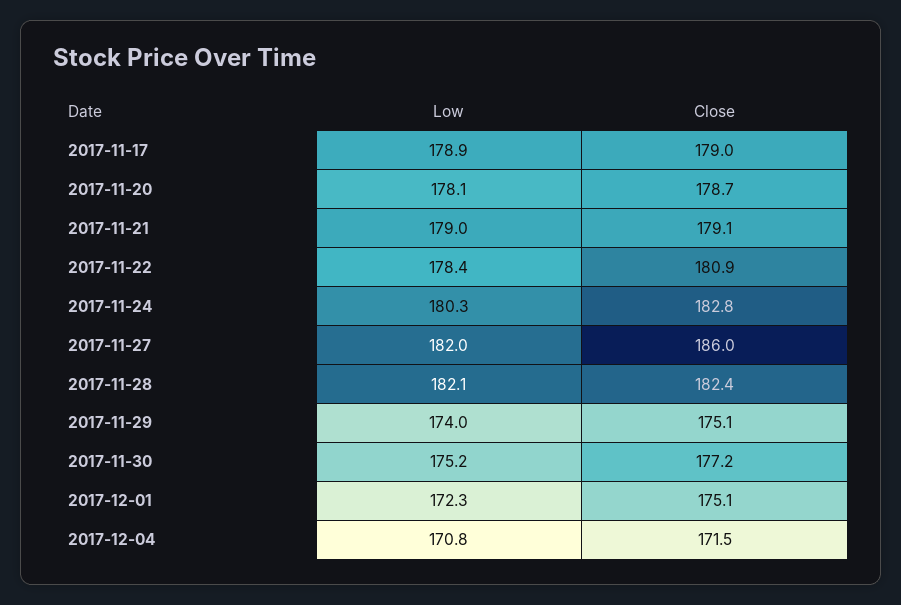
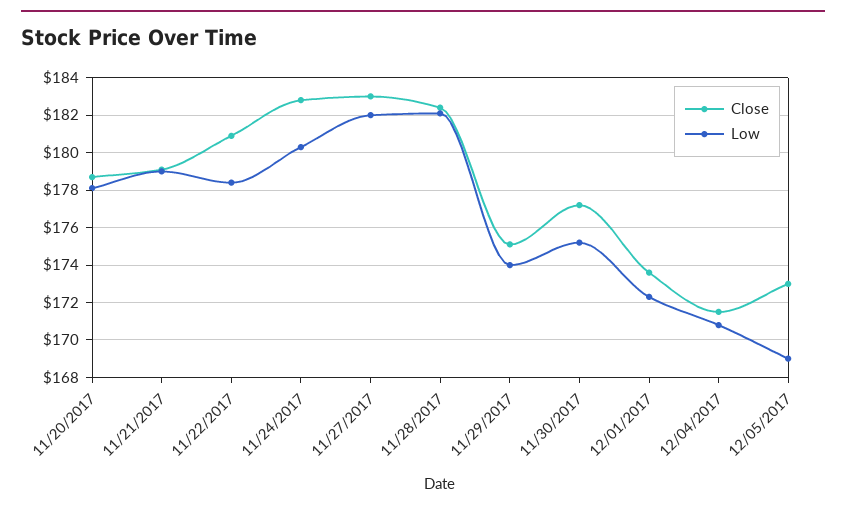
Low, 2017-11-17: 178.9 -> none
Close, 2017-11-17: 179 -> none
Close, 2017-11-27: 186 -> 183
Close, 2017-12-01: 175.1 -> 173.5
Close, 12/05/2017: none -> 173
Low, 12/05/2017: none -> 169

